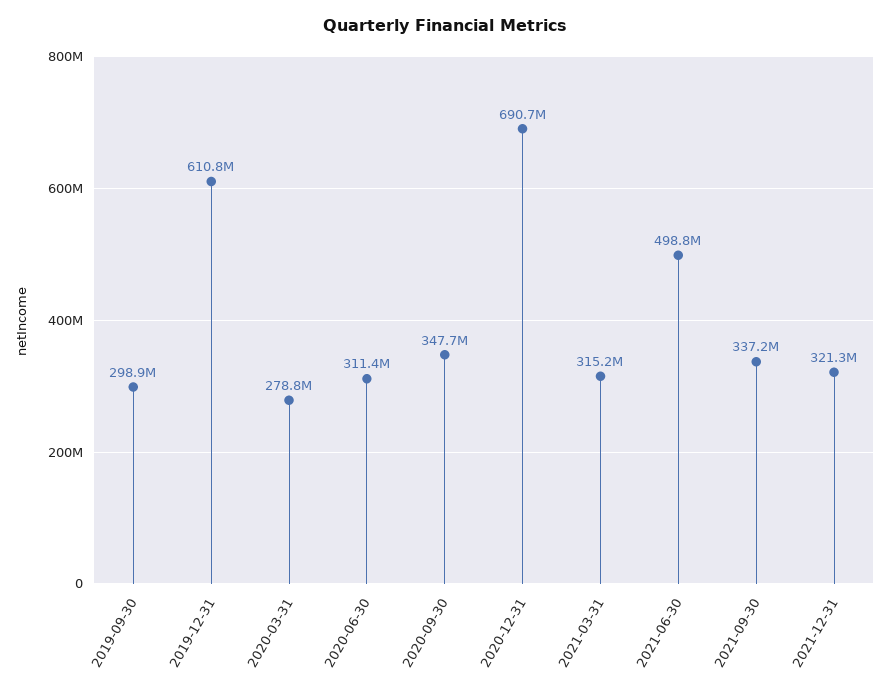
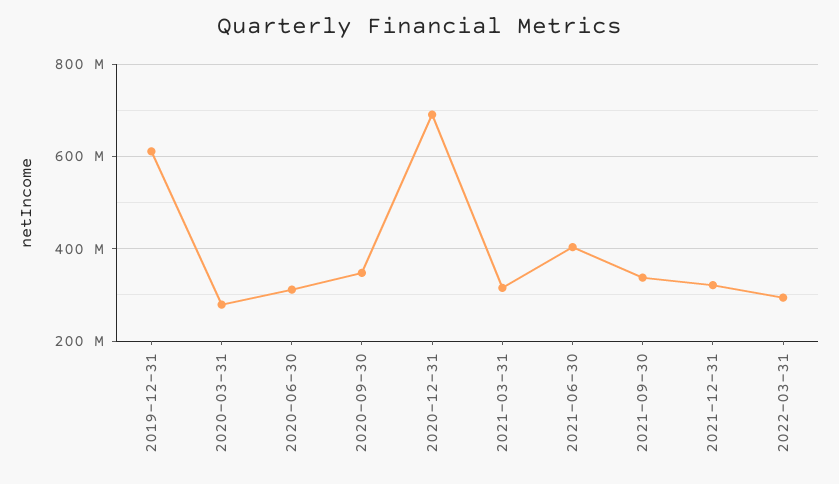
2019-09-30: 298900000 -> none
2021-06-30: 498800000 -> 400000000
2022-03-31: none -> 300000000

